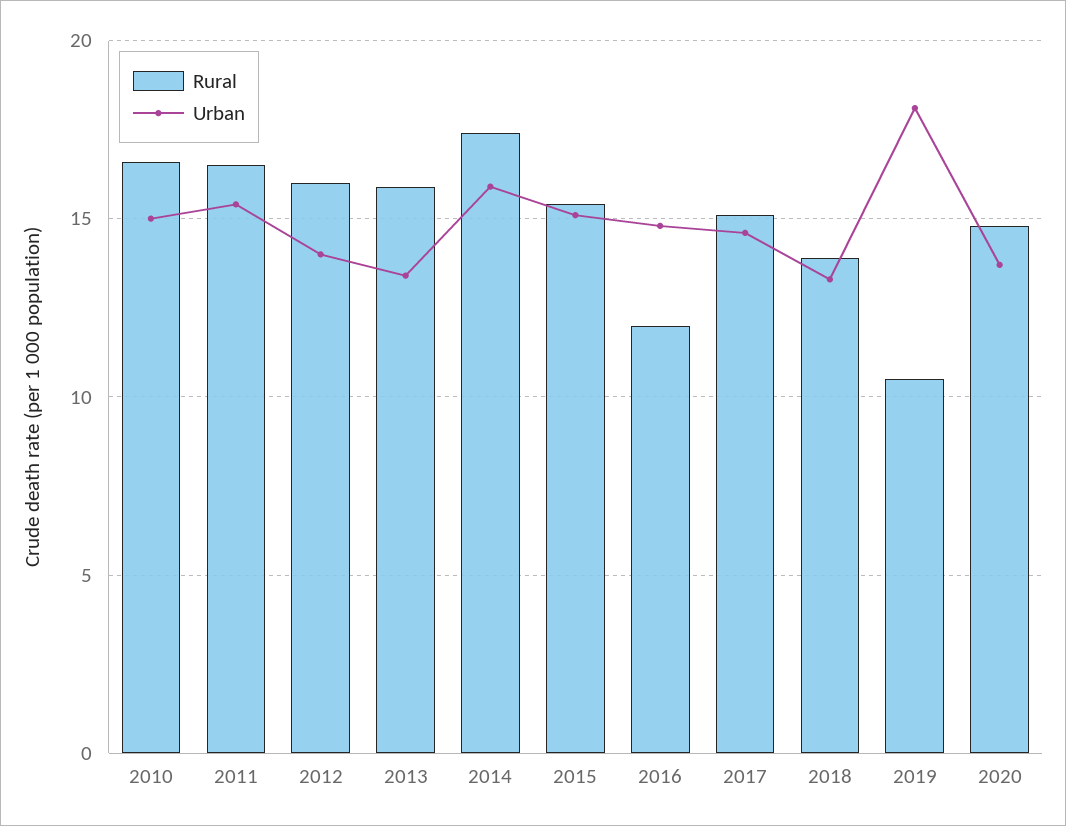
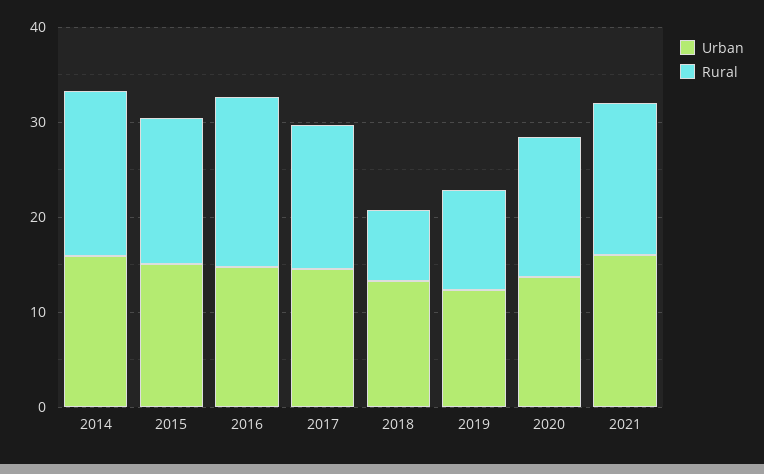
Rural, 2010: 16.5 -> none
Urban, 2010: 15 -> none
Rural, 2011: 16.5 -> none
Urban, 2011: 15.5 -> none
Rural, 2012: 16 -> none
Urban, 2012: 14 -> none
Rural, 2013: 16 -> none
Urban, 2013: 13.5 -> none
Rural, 2016: 12 -> 18
Rural, 2018: 14 -> 8
Urban, 2019: 18 -> 12
Urban, 2021: none -> 16
Rural, 2021: none -> 16

